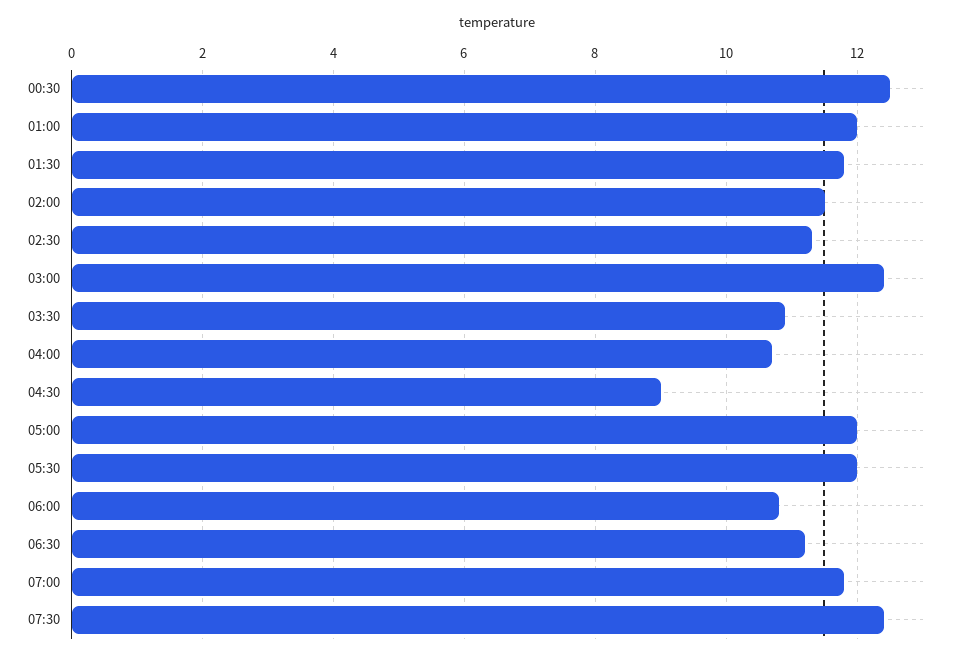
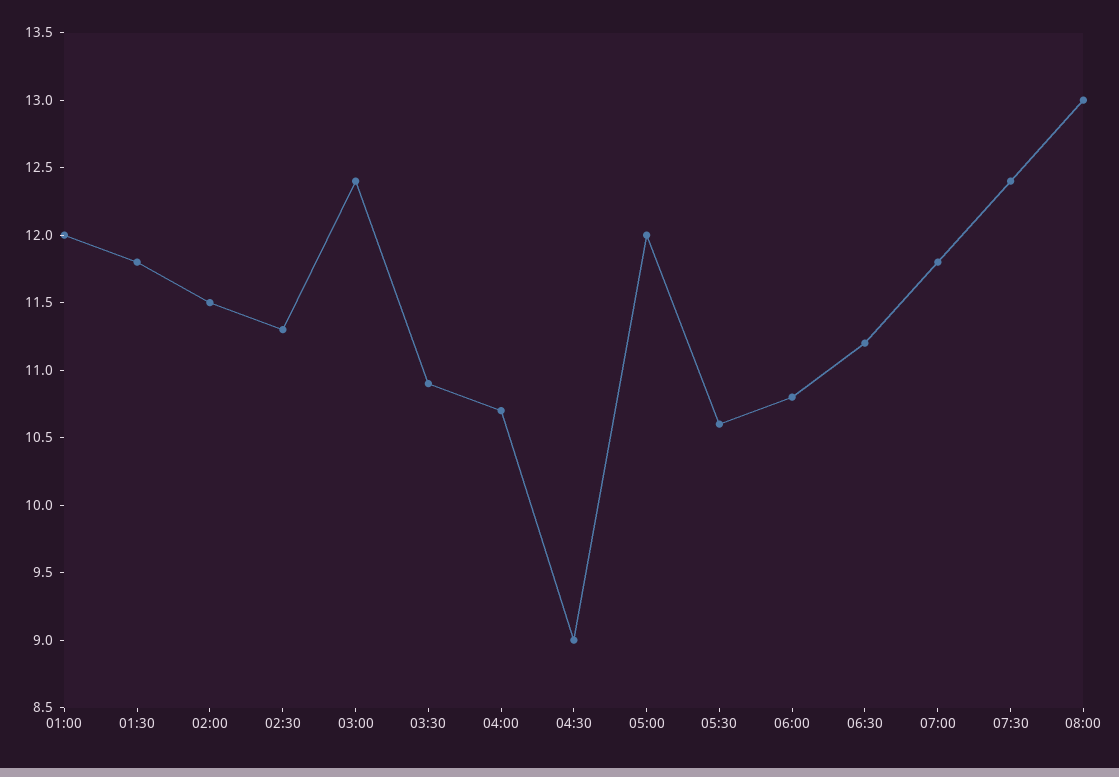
00:30: 12.5 -> none
05:30: 12 -> 10.6
08:00: none -> 13

